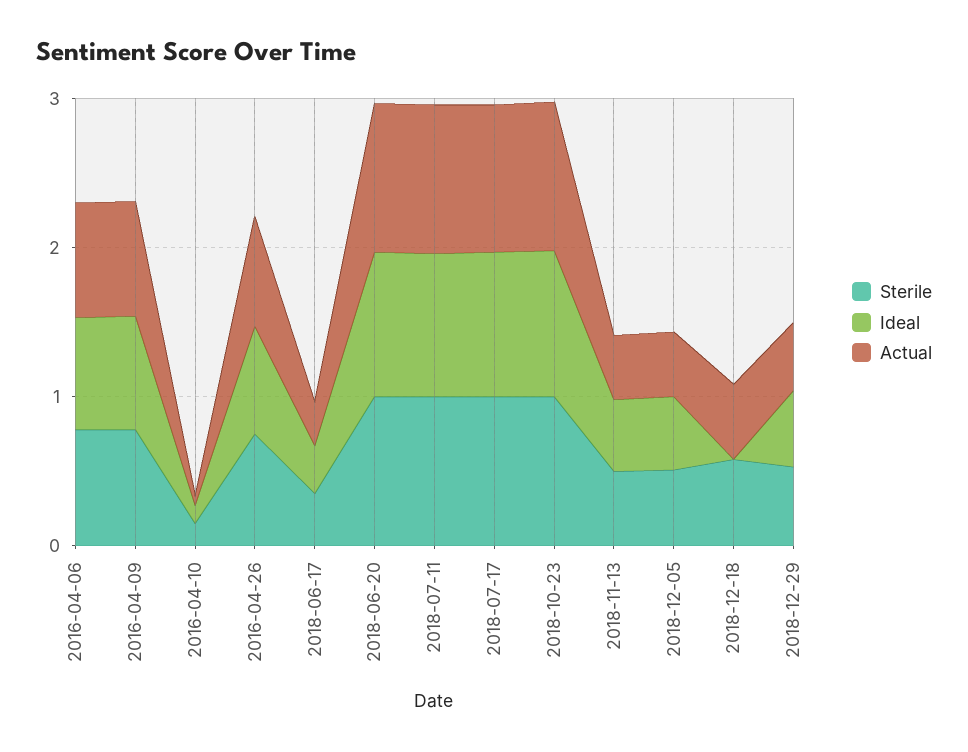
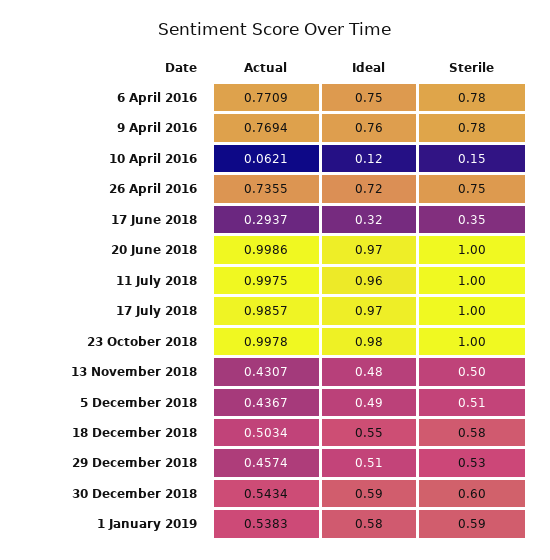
Ideal, 2018-12-18: 0 -> 0.55
Actual, 30 December 2018: none -> 0.5434
Ideal, 30 December 2018: none -> 0.59
Sterile, 30 December 2018: none -> 0.6
Actual, 1 January 2019: none -> 0.5383
Ideal, 1 January 2019: none -> 0.58
Sterile, 1 January 2019: none -> 0.59

